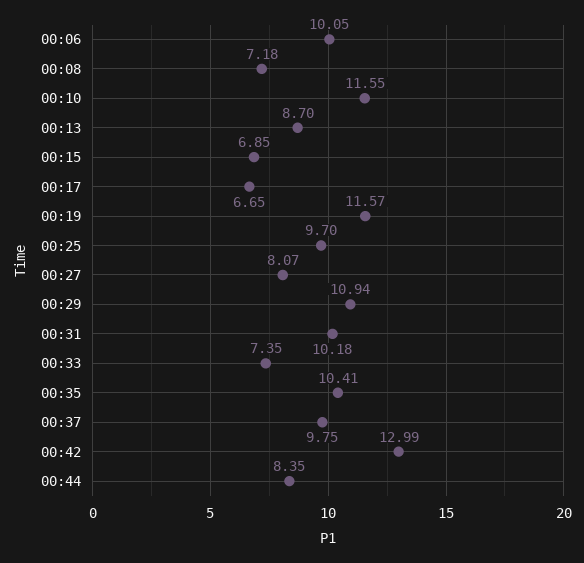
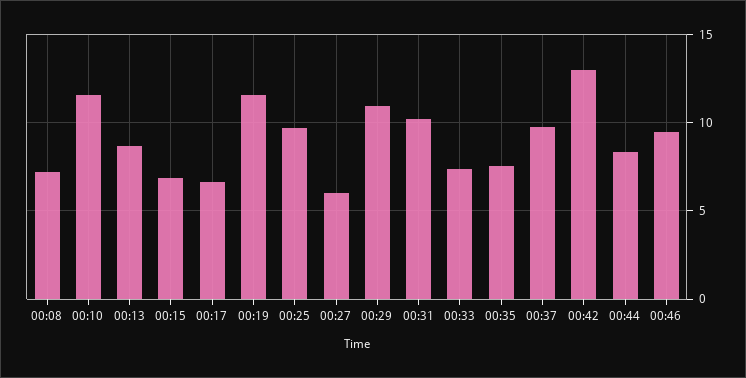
00:06: 10.05 -> none
00:27: 8.07 -> 6
00:35: 10.41 -> 7.5
00:46: none -> 9.5

